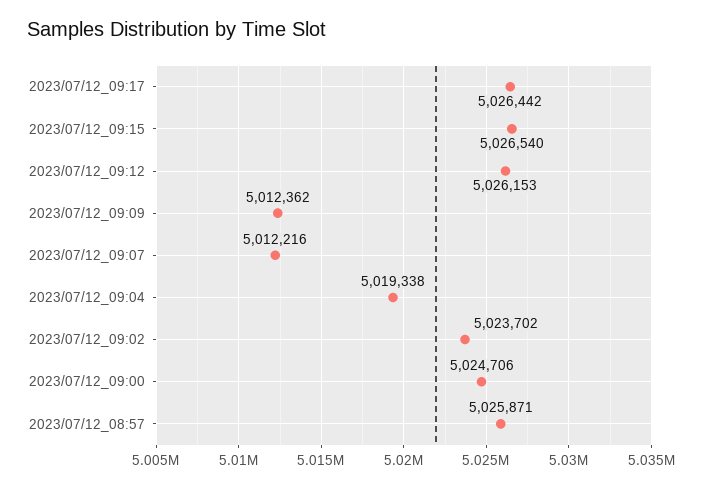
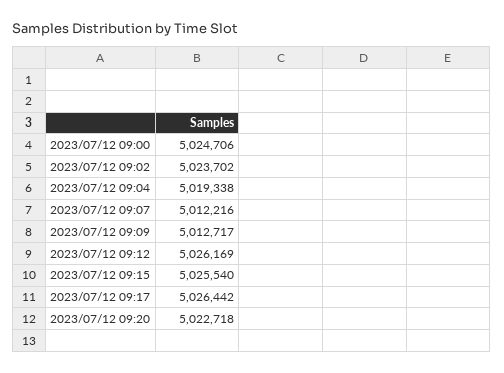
2023/07/12_09:15: 5026540 -> 5025540
2023/07/12_09:12: 5026153 -> 5026169
2023/07/12_09:09: 5012362 -> 5012717
2023/07/12_08:57: 5025871 -> none
2023/07/12 09:20: none -> 5022718

